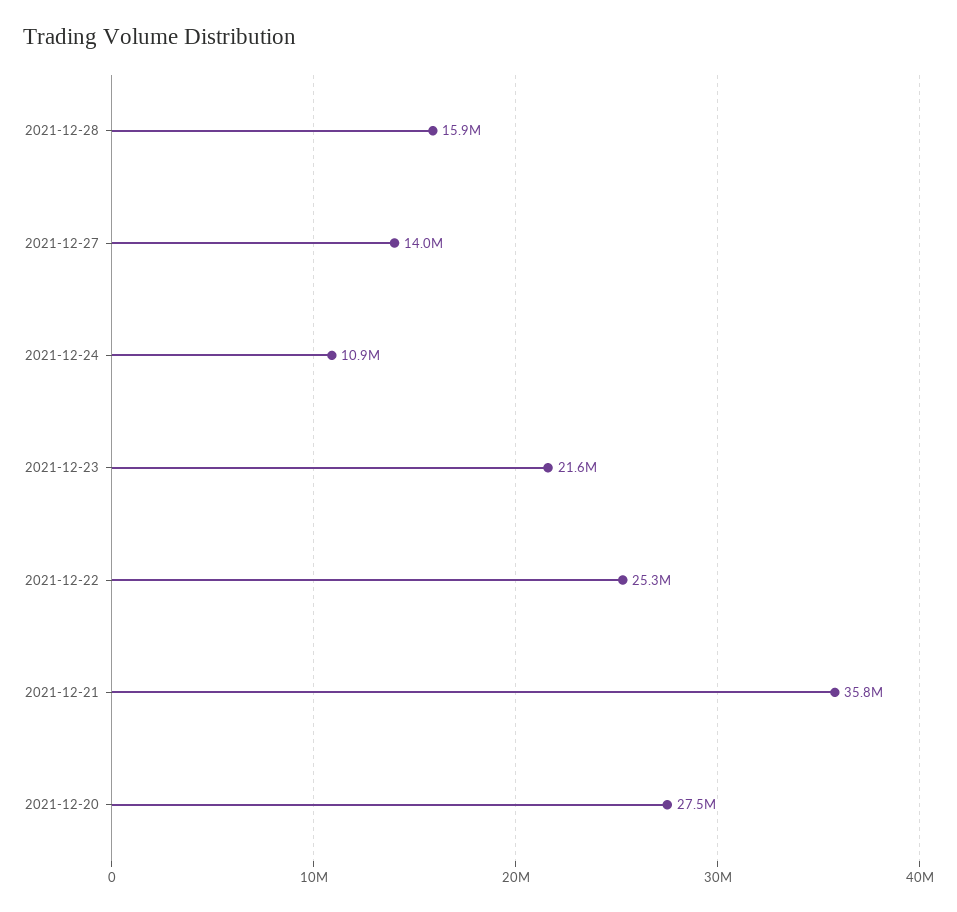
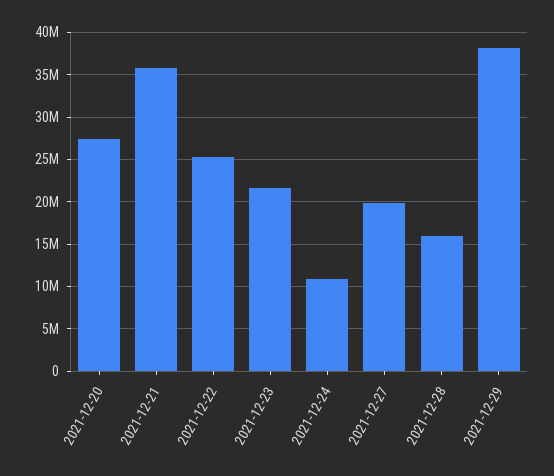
2021-12-27: 14000000 -> 20000000
2021-12-29: none -> 38000000

